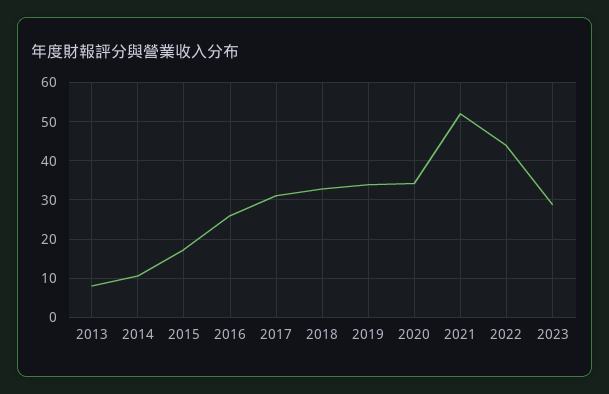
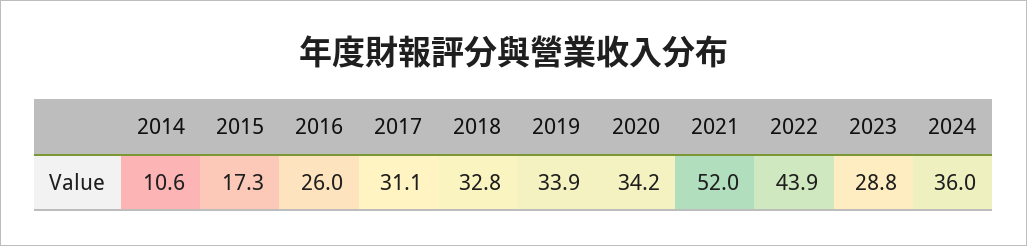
2013: 8 -> none
2024: none -> 36

